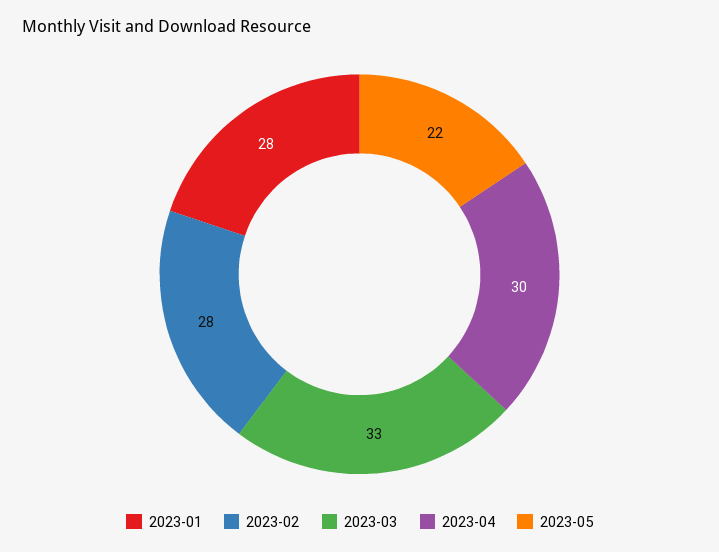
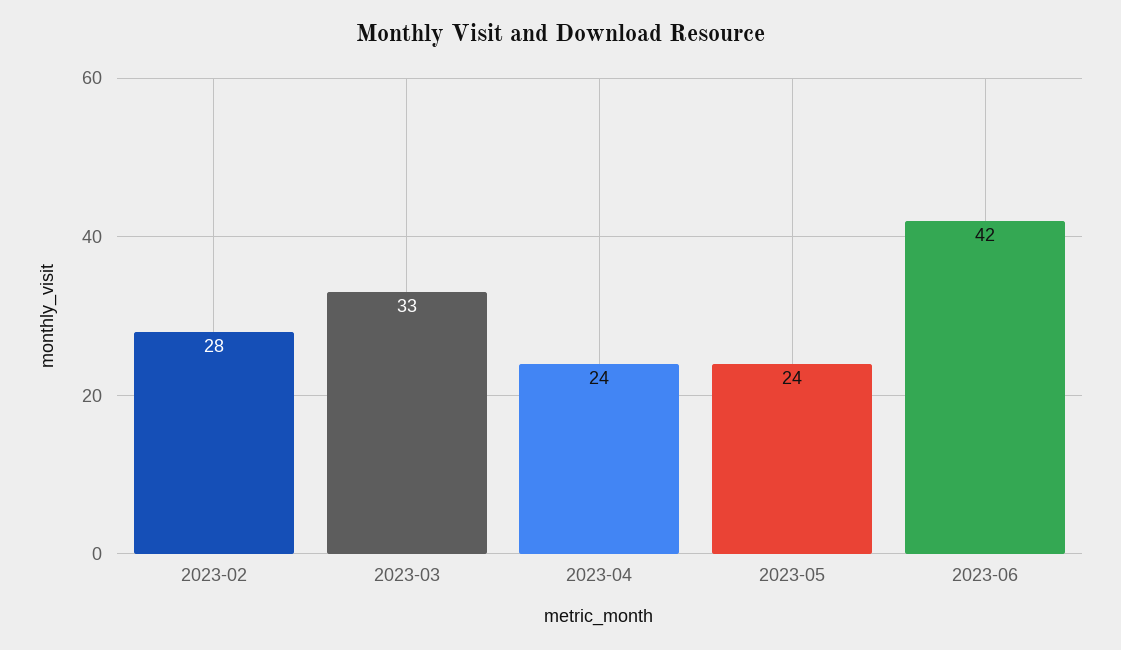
2023-01: 28 -> none
2023-04: 30 -> 24
2023-05: 22 -> 24
2023-06: none -> 42

